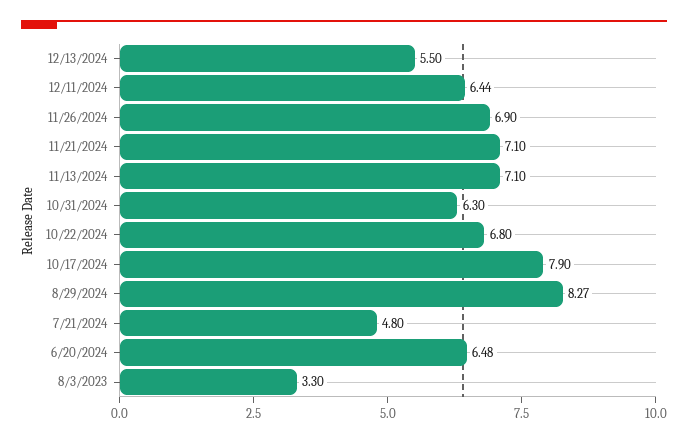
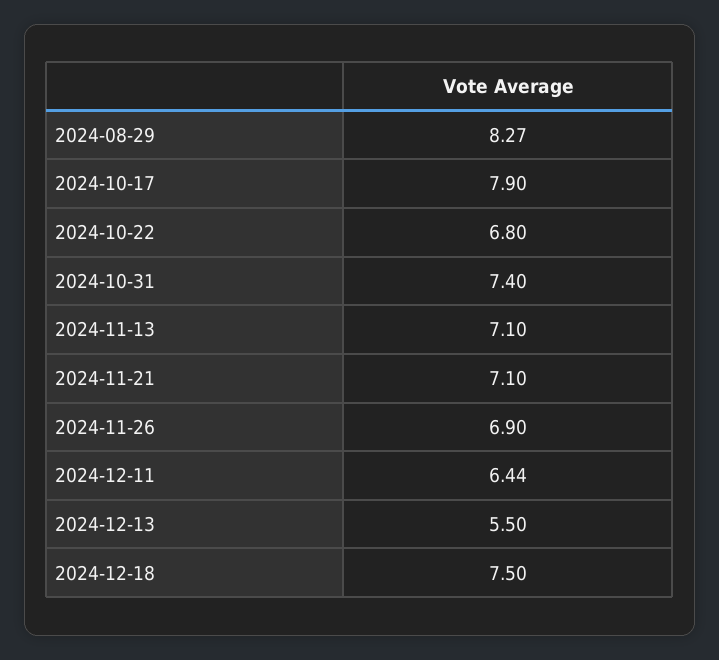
10/31/2024: 6.3 -> 7.4
7/21/2024: 4.8 -> none
6/20/2024: 6.48 -> none
8/3/2023: 3.3 -> none
2024-12-18: none -> 7.5

